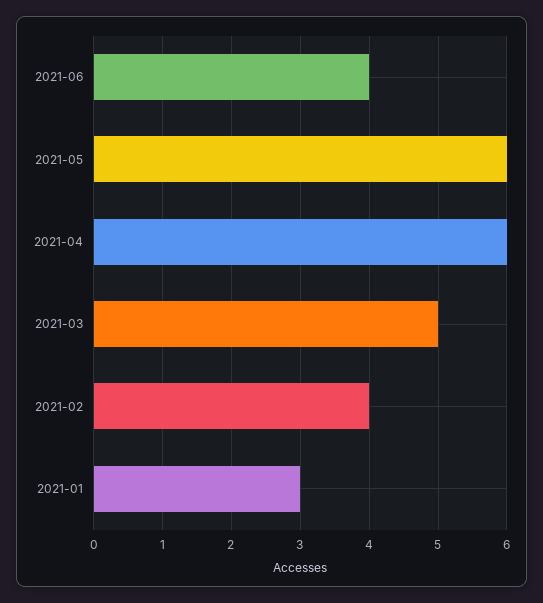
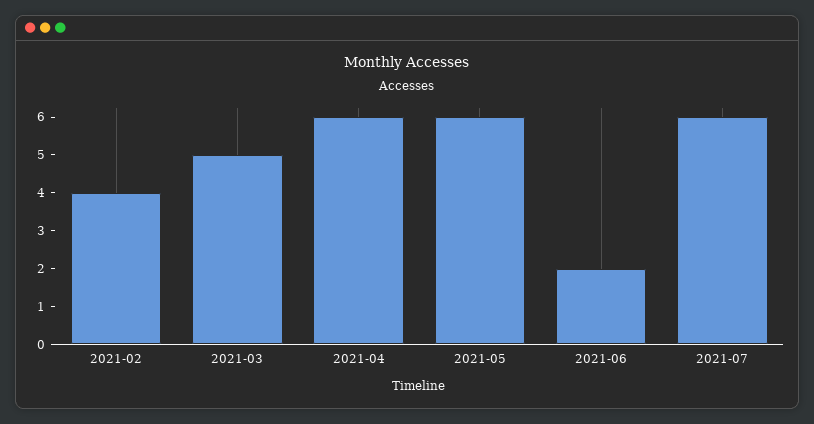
2021-06: 4 -> 2
2021-01: 3 -> none
2021-07: none -> 6

